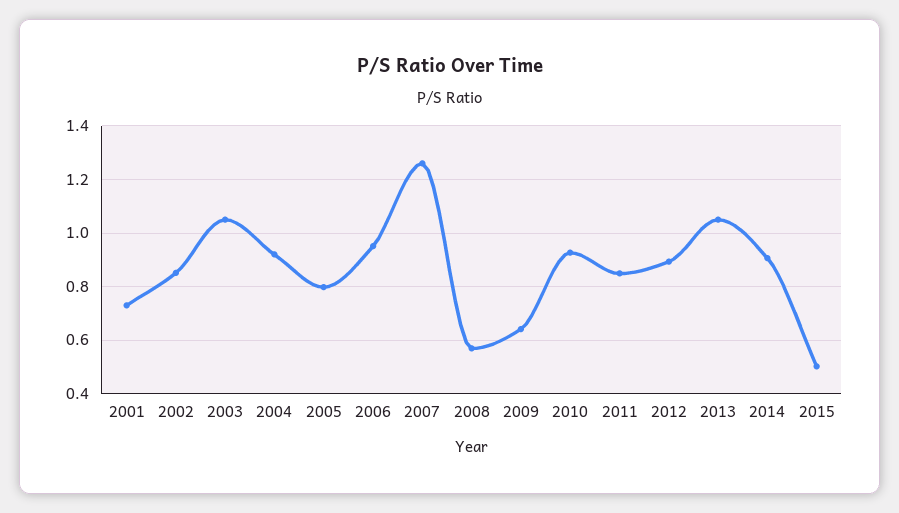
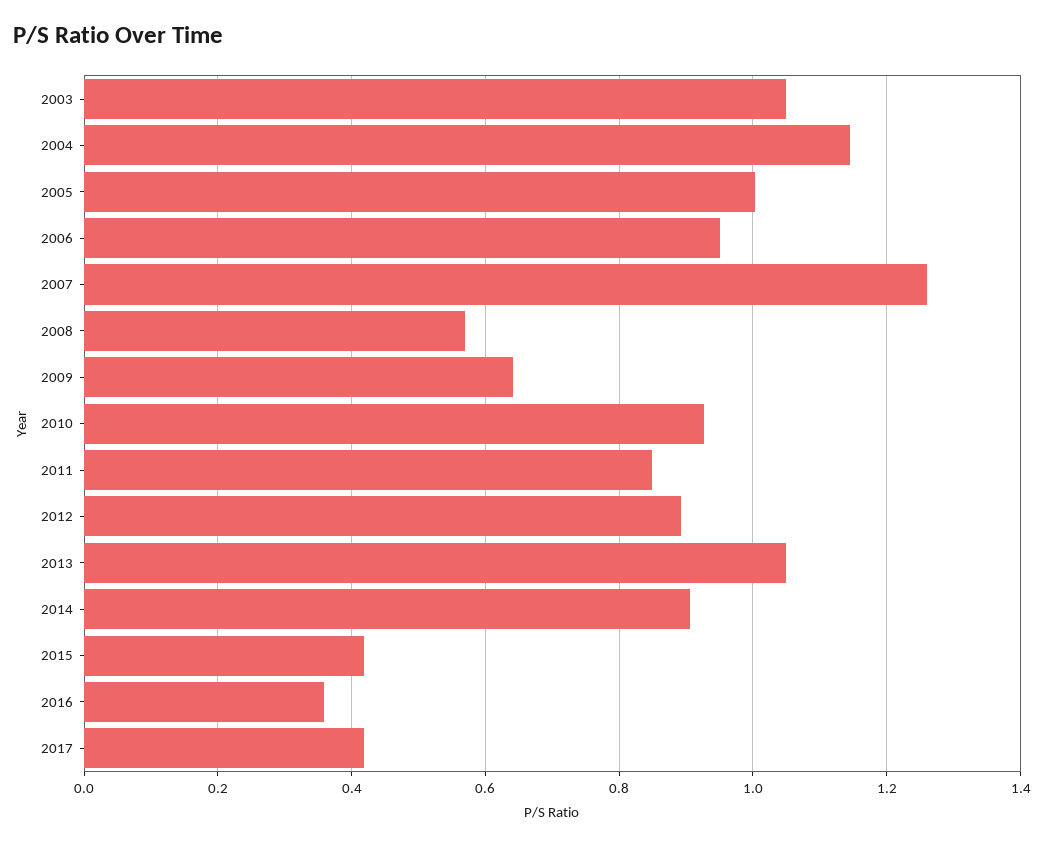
2001: 0.725 -> none
2002: 0.85 -> none
2004: 0.925 -> 1.14
2005: 0.8 -> 1
2015: 0.5 -> 0.42
2016: none -> 0.36
2017: none -> 0.42

